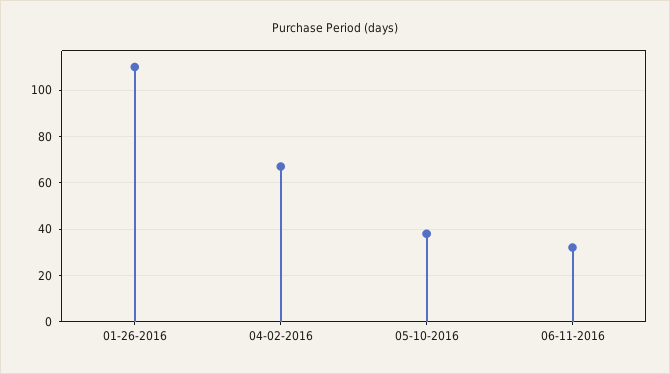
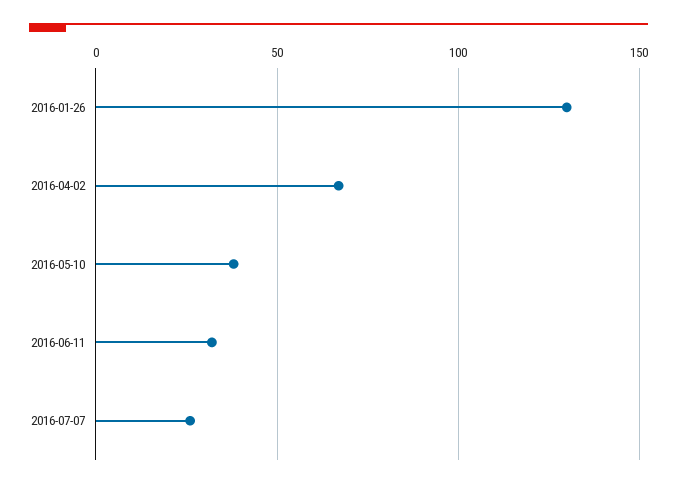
01-26-2016: 110 -> 130
2016-07-07: none -> 25

